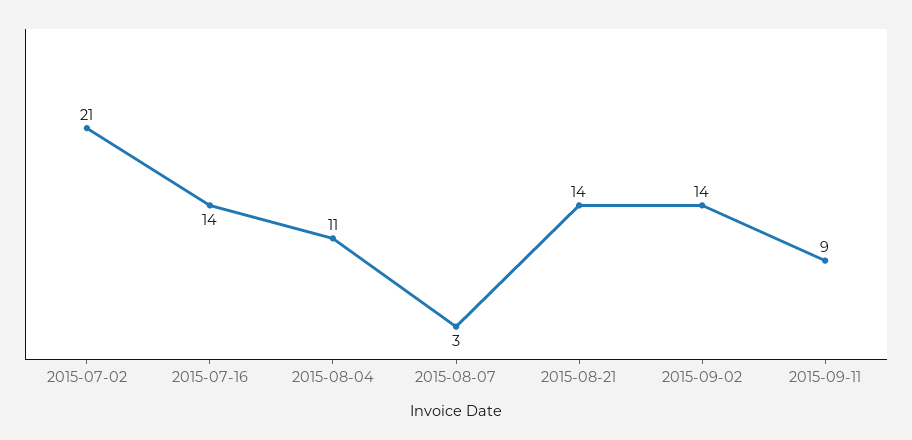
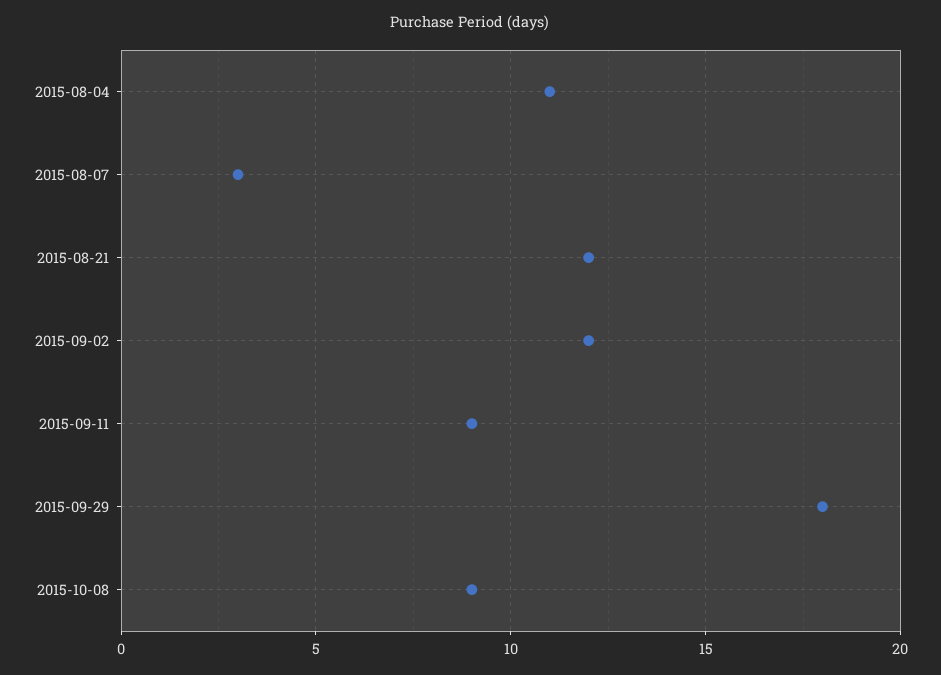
2015-07-02: 21 -> none
2015-07-16: 14 -> none
2015-08-21: 14 -> 12
2015-09-02: 14 -> 12
2015-09-29: none -> 18
2015-10-08: none -> 9

